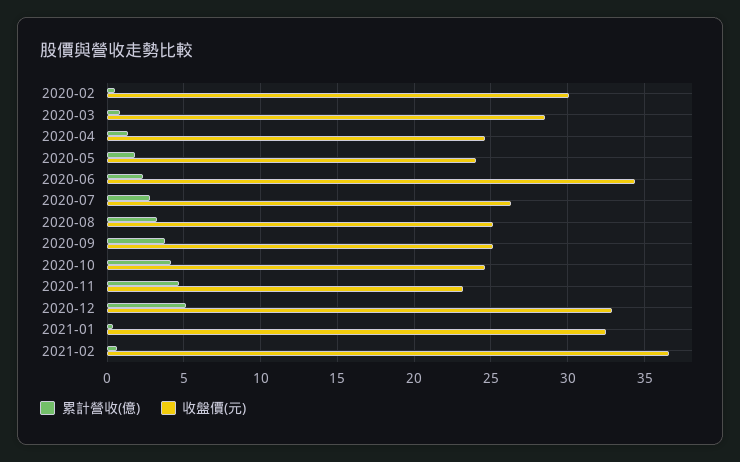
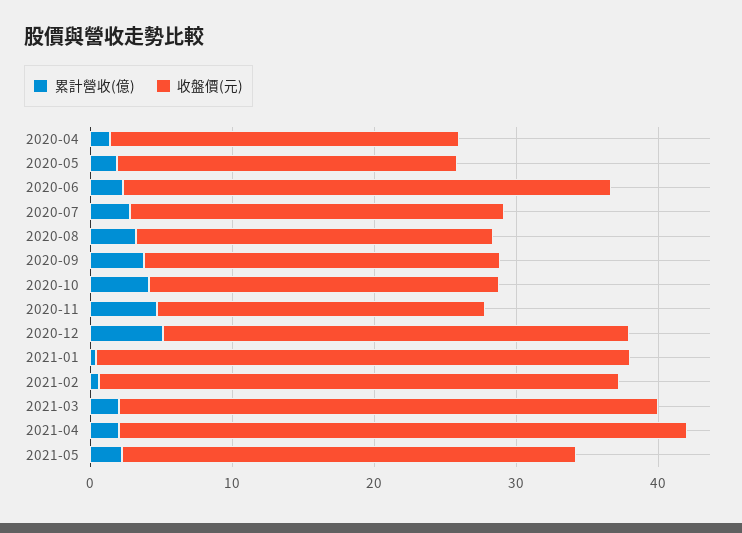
累計營收(億), 2020-02: 0.5 -> none
收盤價(元), 2020-02: 30 -> none
累計營收(億), 2020-03: 1 -> none
收盤價(元), 2020-03: 28.5 -> none
收盤價(元), 2021-01: 32.5 -> 38
累計營收(億), 2021-03: none -> 2
收盤價(元), 2021-03: none -> 38
累計營收(億), 2021-04: none -> 2
收盤價(元), 2021-04: none -> 40
累計營收(億), 2021-05: none -> 2
收盤價(元), 2021-05: none -> 32

